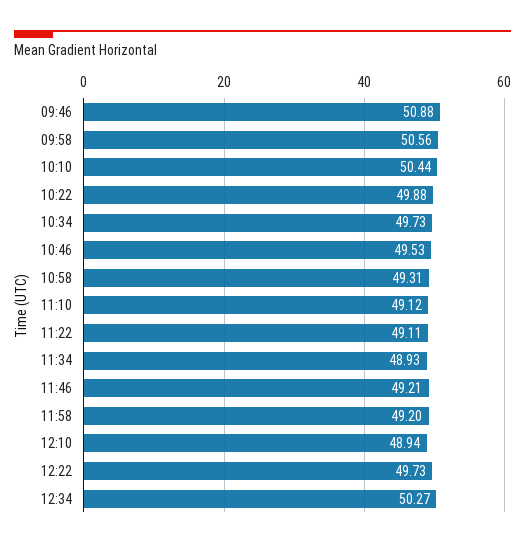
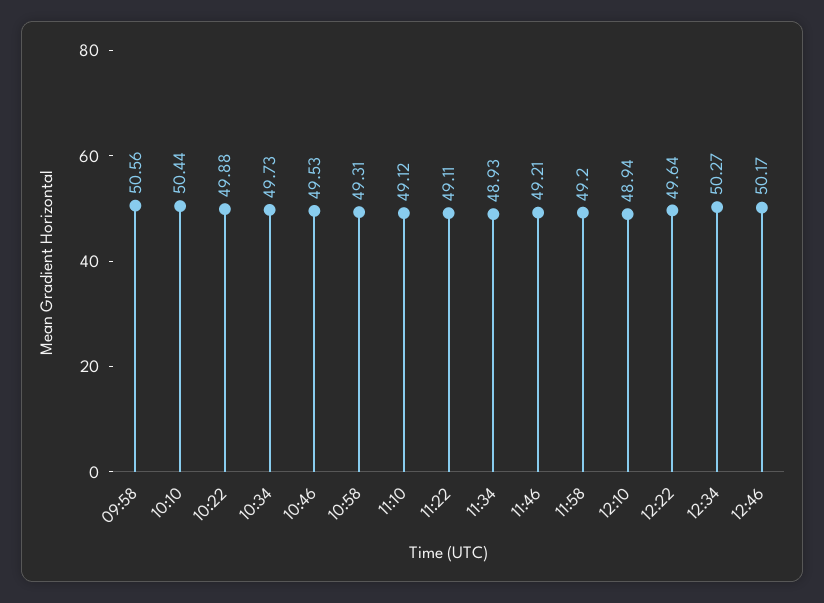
09:46: 50.88 -> none
12:22: 49.73 -> 49.64
12:46: none -> 50.17

